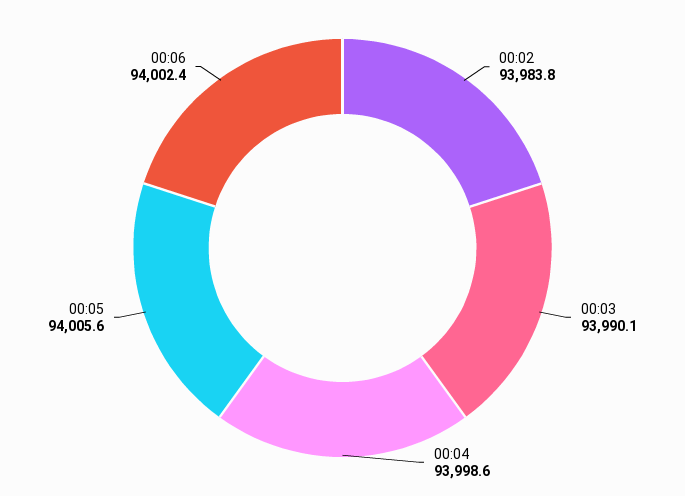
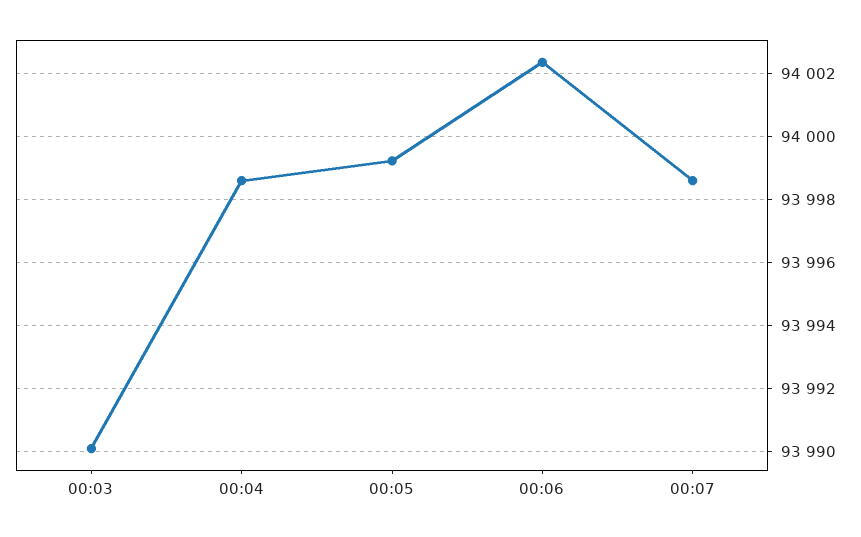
00:02: 93983.8 -> none
00:05: 94005.6 -> 93999.2
00:07: none -> 93998.6

